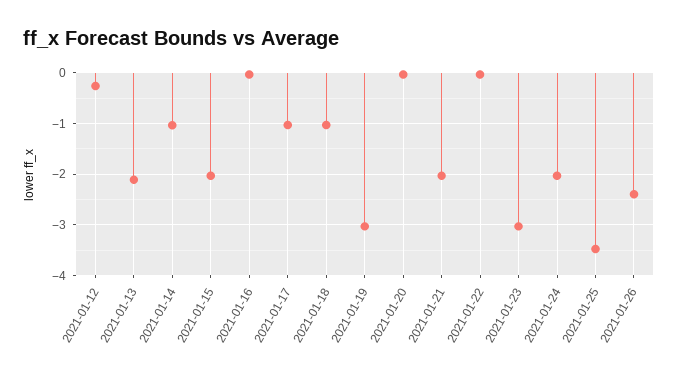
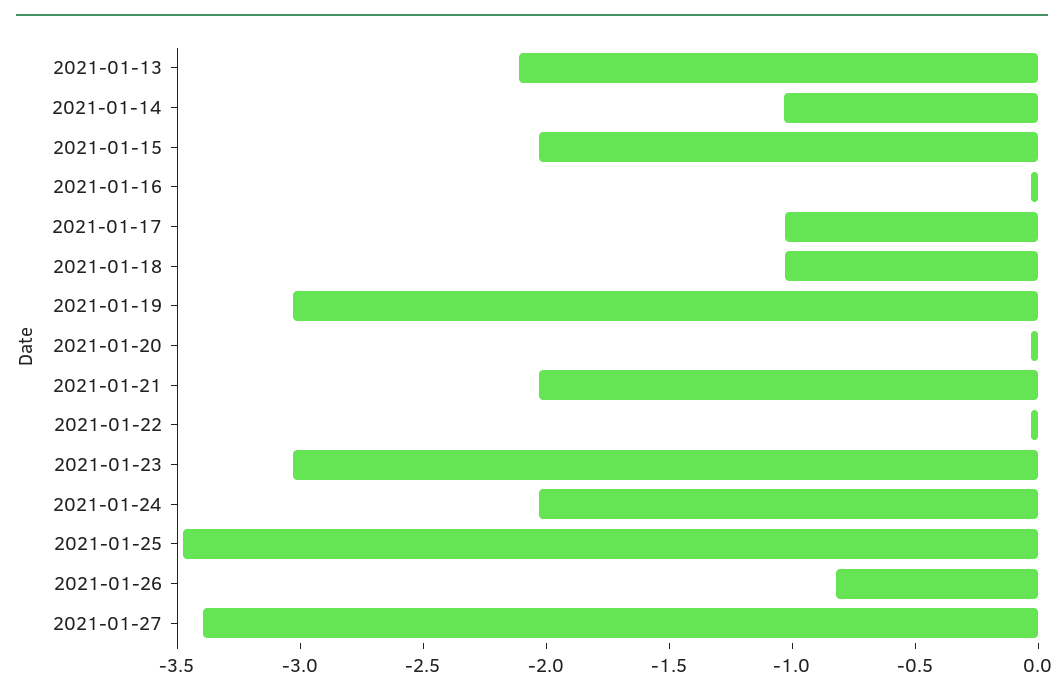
2021-01-12: -0.2 -> none
2021-01-26: -2.4 -> -0.8
2021-01-27: none -> -3.4

